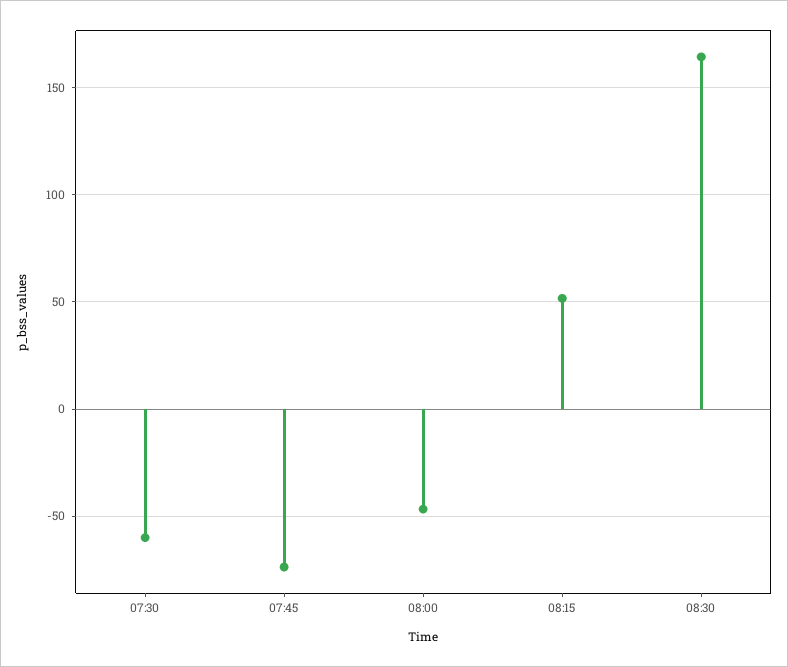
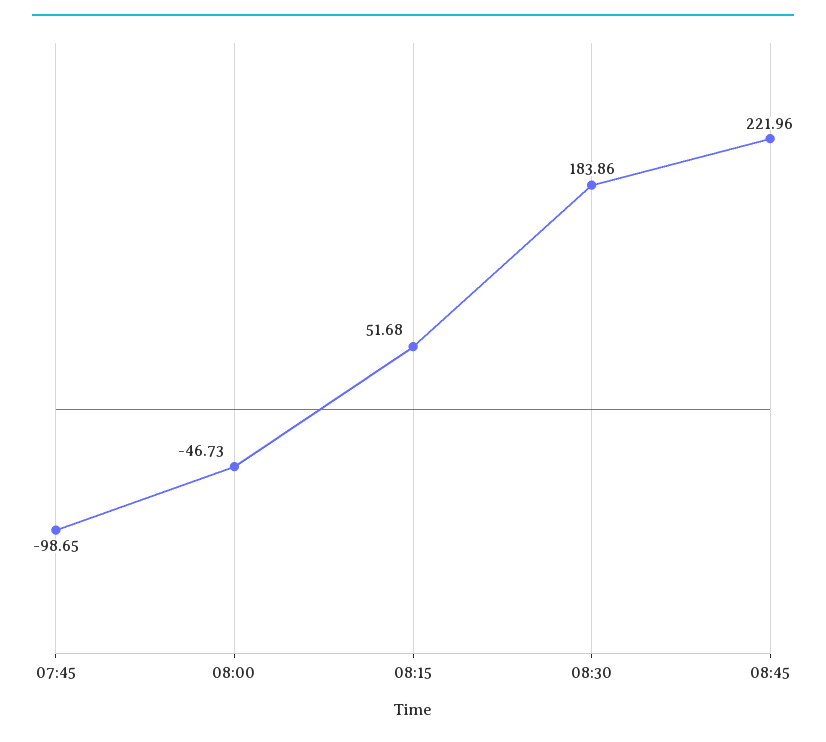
07:30: -60 -> none
07:45: -75 -> -98.65
08:30: 165 -> 183.86
08:45: none -> 221.96

